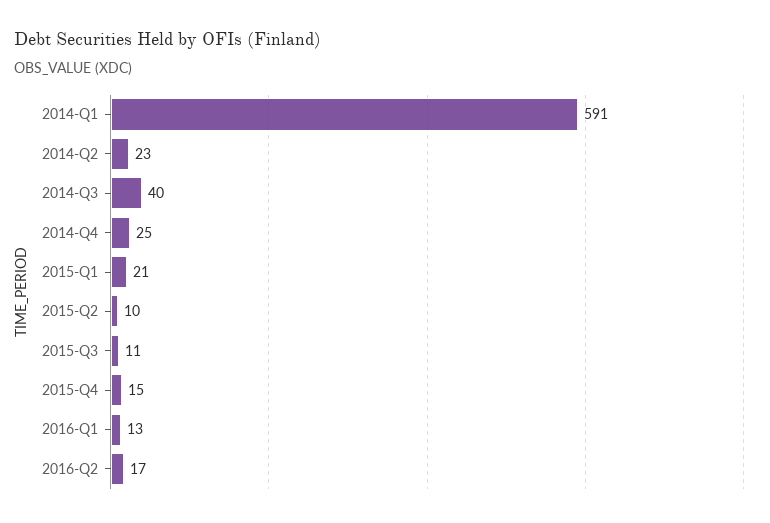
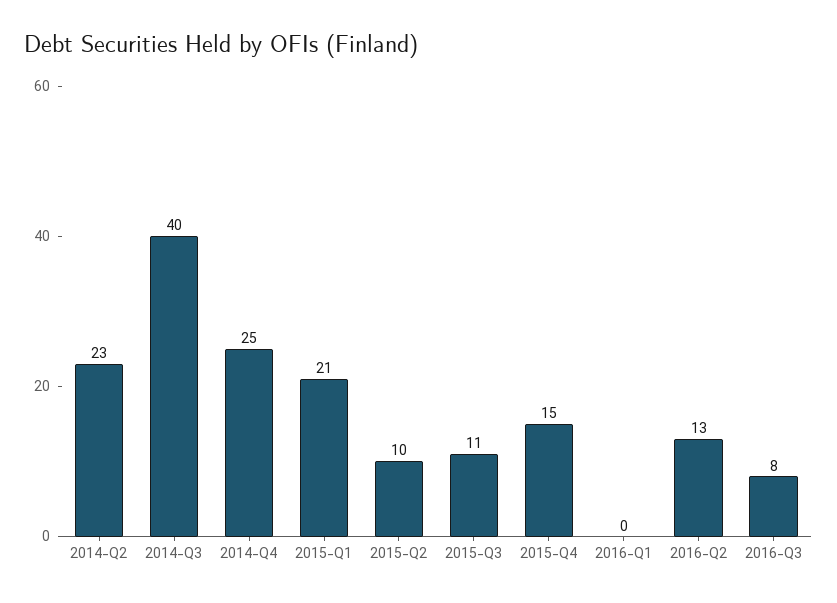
2014-Q1: 591 -> none
2016-Q1: 13 -> 0
2016-Q2: 17 -> 13
2016-Q3: none -> 8

